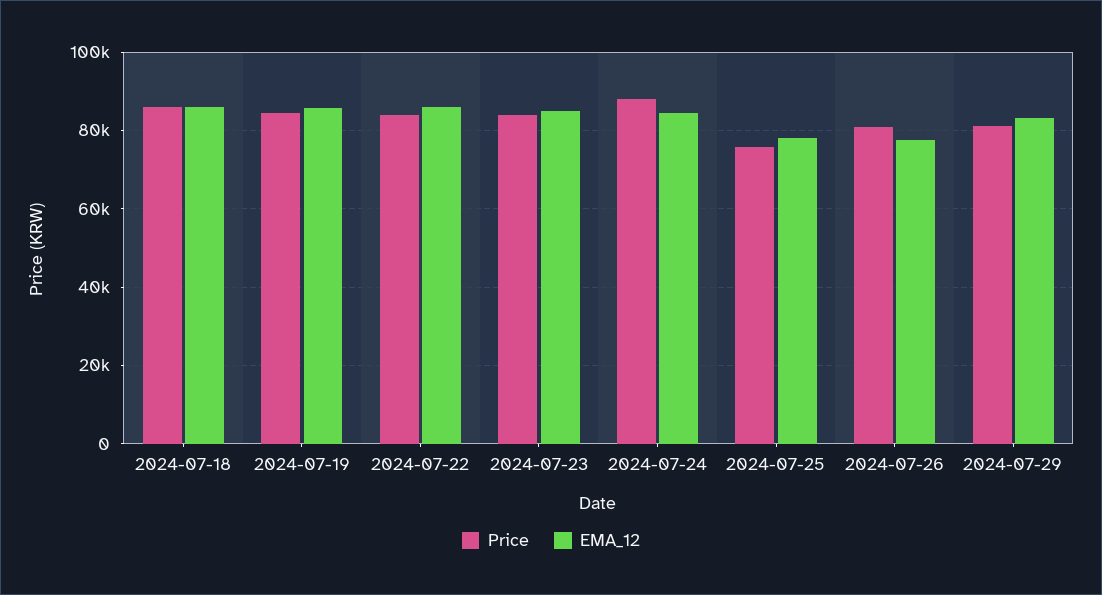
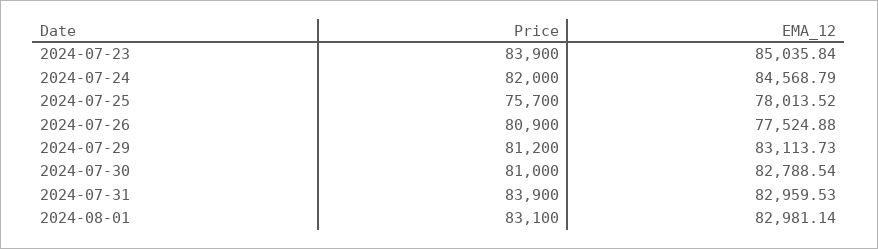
Price, 2024-07-18: 86000 -> none
EMA_12, 2024-07-18: 86000 -> none
Price, 2024-07-19: 84000 -> none
EMA_12, 2024-07-19: 86000 -> none
Price, 2024-07-22: 84000 -> none
EMA_12, 2024-07-22: 86000 -> none
Price, 2024-07-24: 88000 -> 82000
Price, 2024-07-30: none -> 81000
EMA_12, 2024-07-30: none -> 82788.54
Price, 2024-07-31: none -> 83900
EMA_12, 2024-07-31: none -> 82959.53
Price, 2024-08-01: none -> 83100
EMA_12, 2024-08-01: none -> 82981.14

